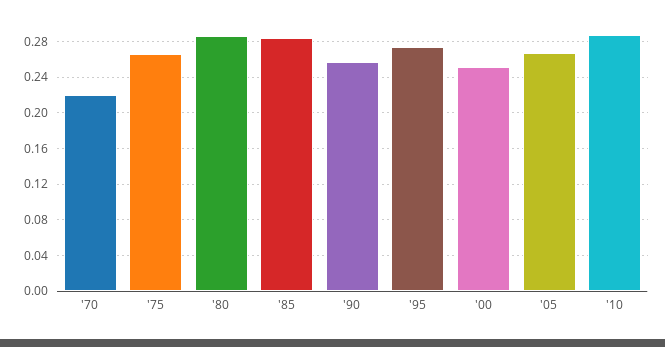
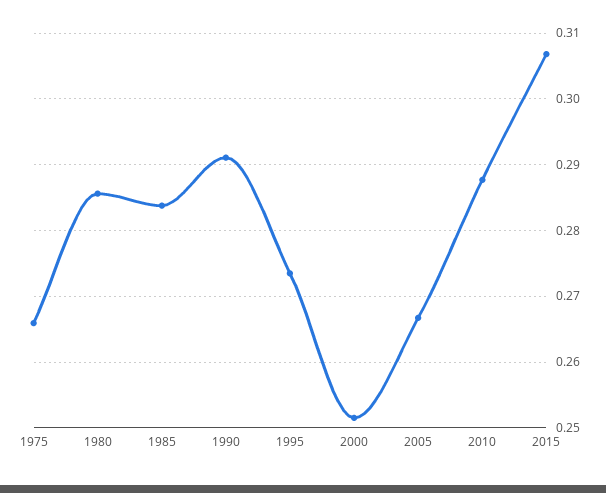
'70: 0.22 -> none
'90: 0.26 -> 0.291
2015: none -> 0.307

